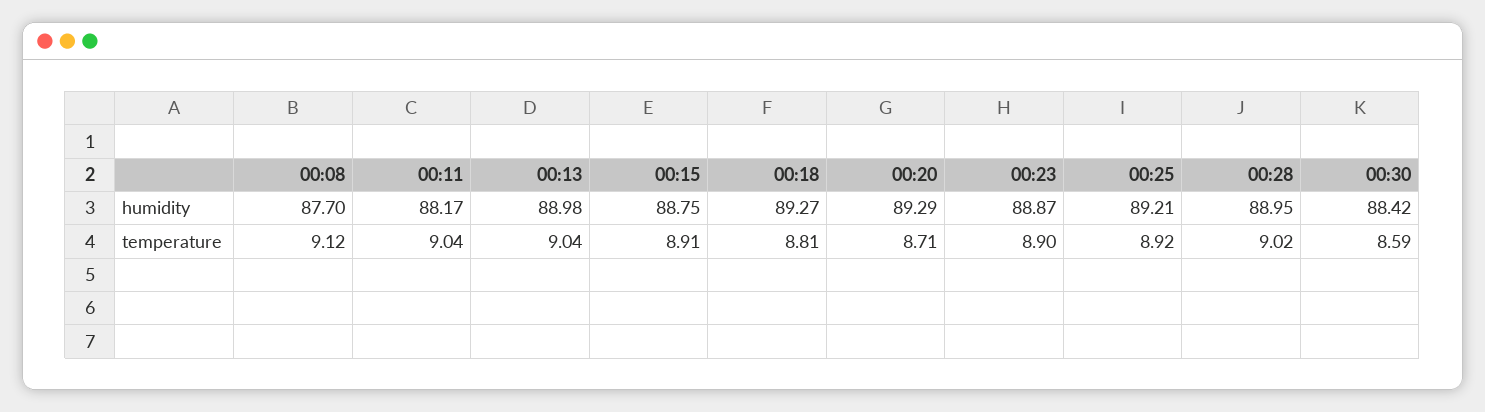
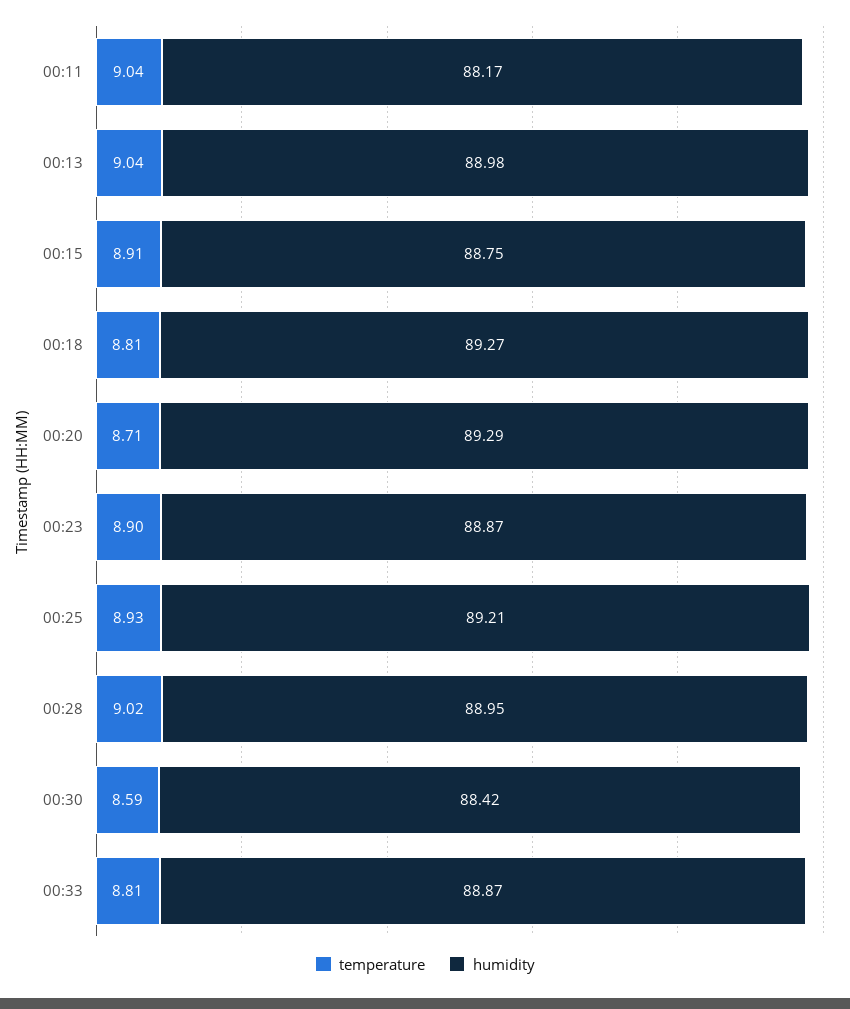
humidity, 00:08: 87.7 -> none
temperature, 00:08: 9.12 -> none
temperature, 00:25: 8.92 -> 8.93
temperature, 00:33: none -> 8.81
humidity, 00:33: none -> 88.87

